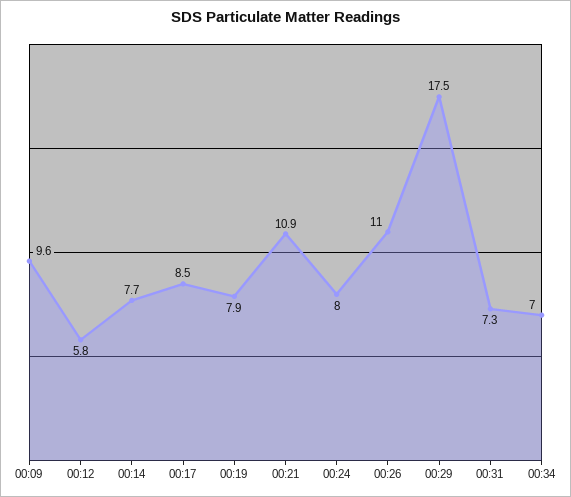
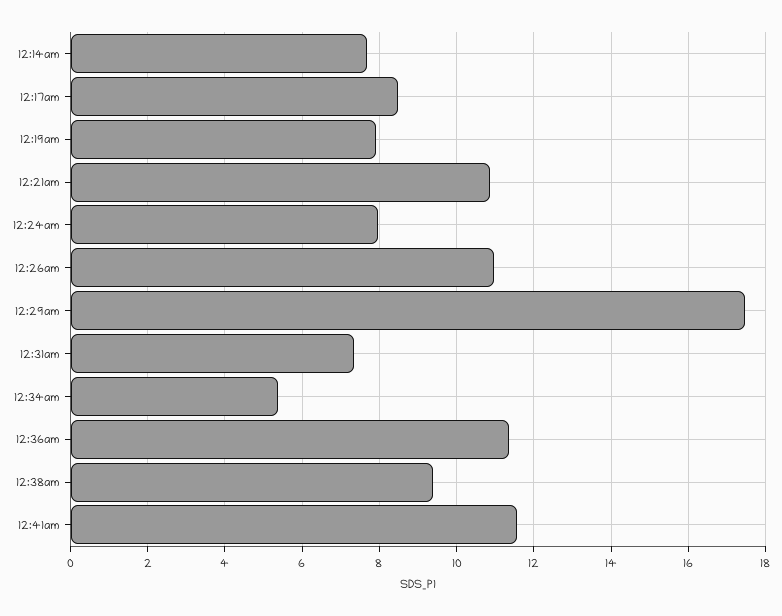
00:09: 9.6 -> none
00:12: 5.8 -> none
00:34: 7 -> 5.4
12:36am: none -> 11.4
12:38am: none -> 9.4
12:41am: none -> 11.6

